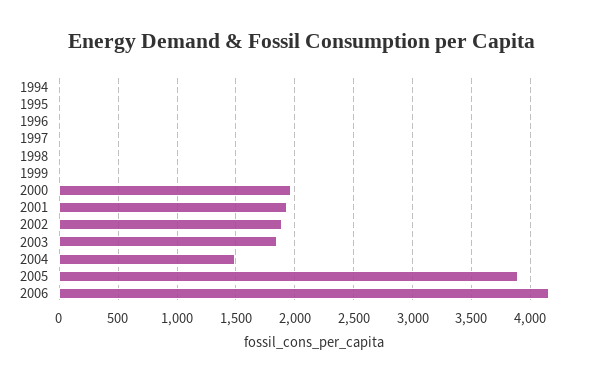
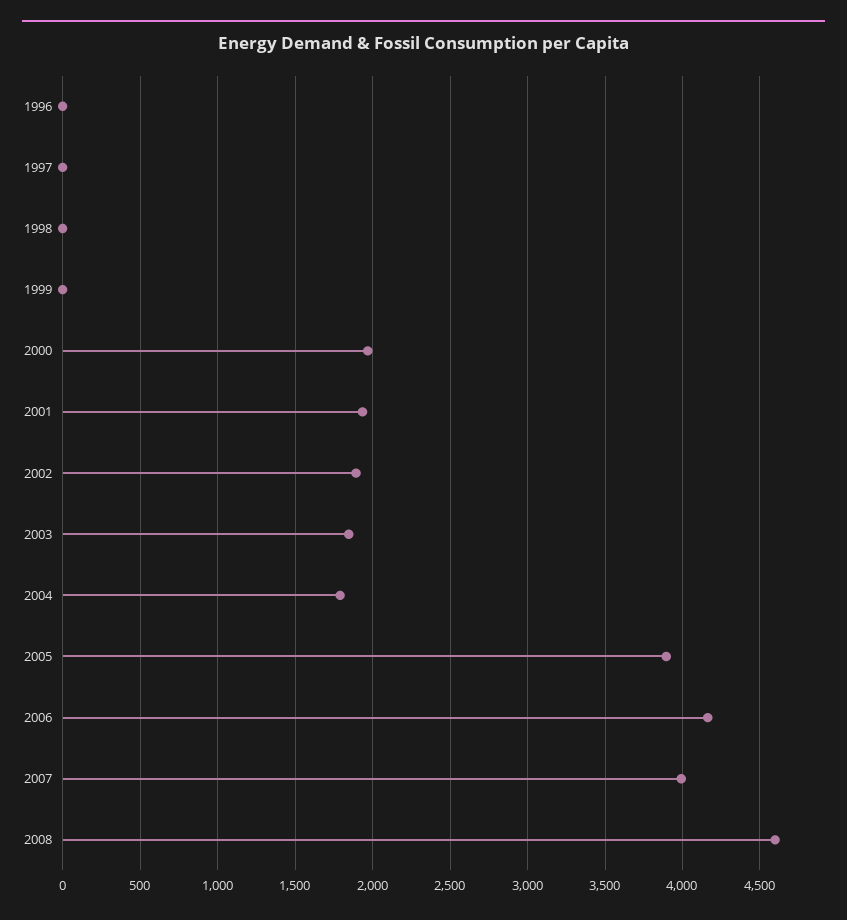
1994: 0 -> none
1995: 0 -> none
2004: 1500 -> 1800
2007: none -> 4000
2008: none -> 4600

